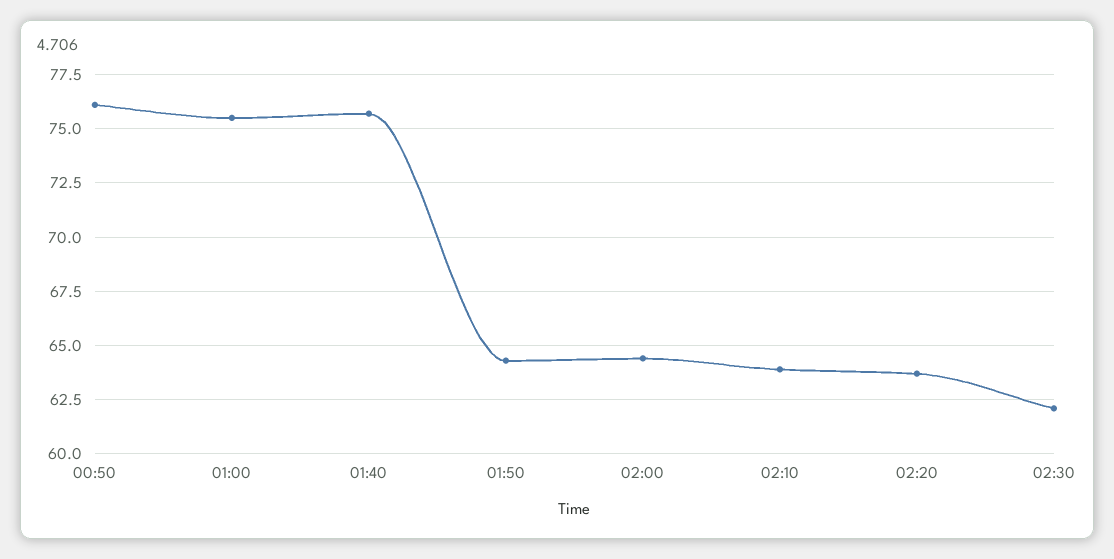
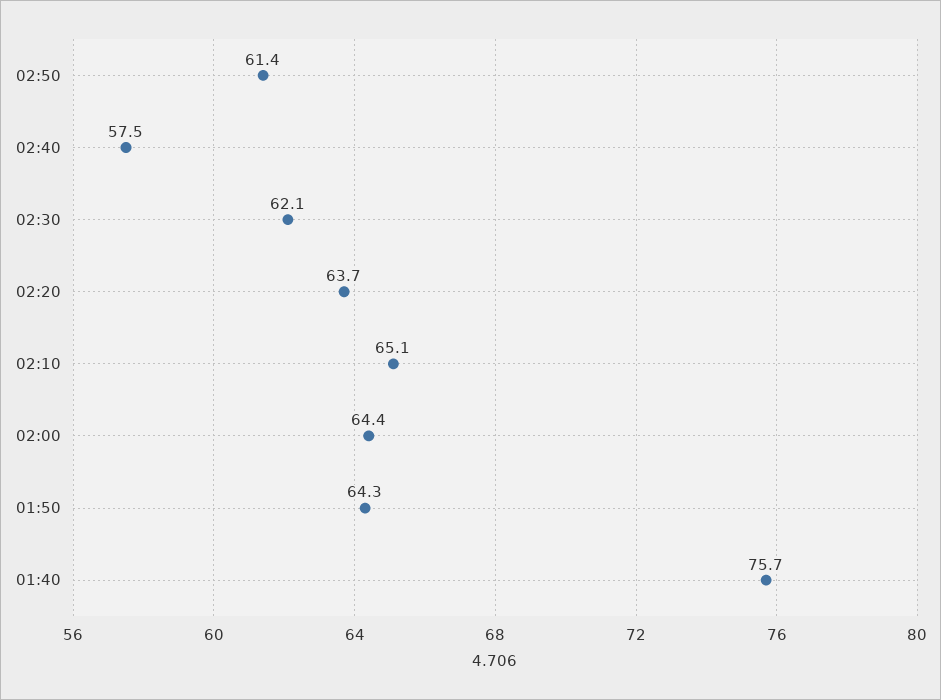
00:50: 76 -> none
01:00: 75.5 -> none
02:10: 64 -> 65.1
02:50: none -> 61.4
02:40: none -> 57.5

